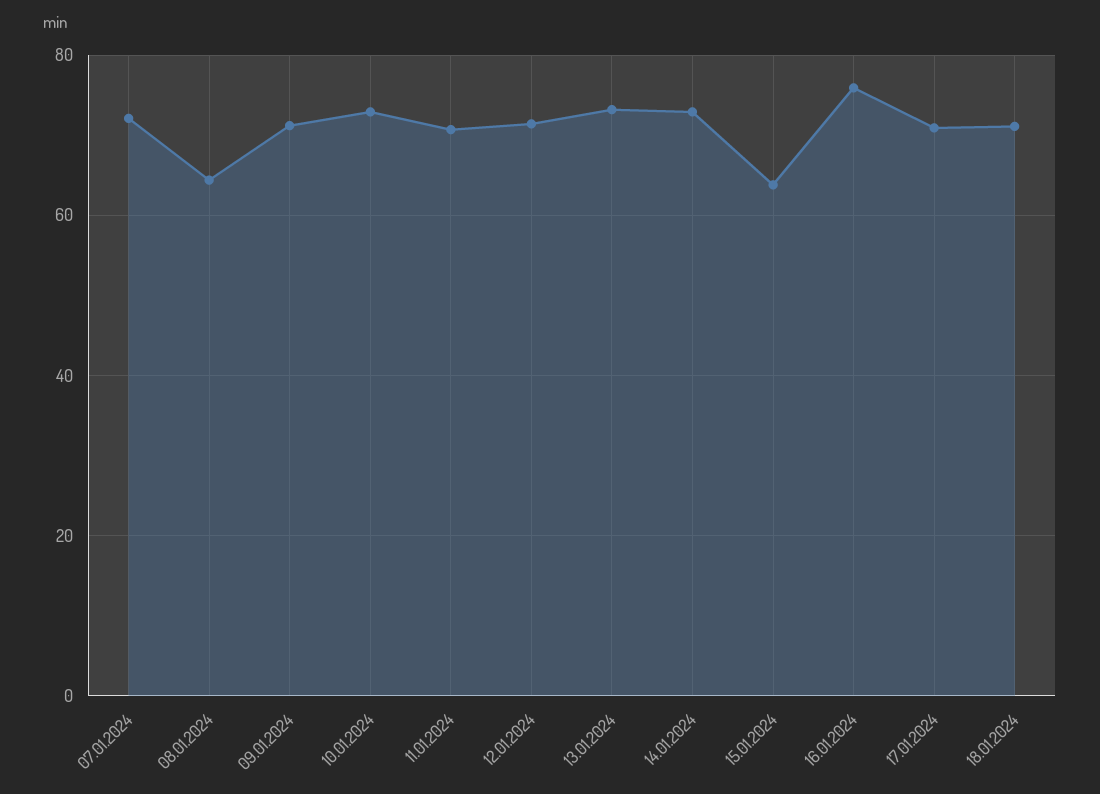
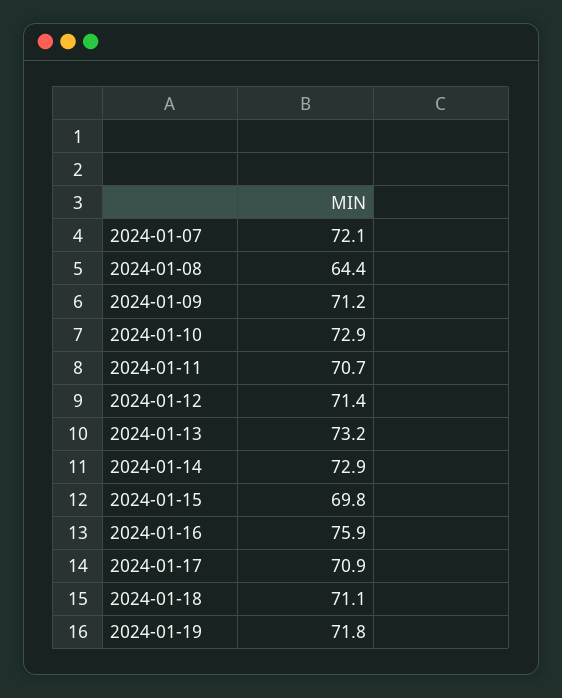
15.01.2024: 64 -> 69.8
2024-01-19: none -> 71.8

